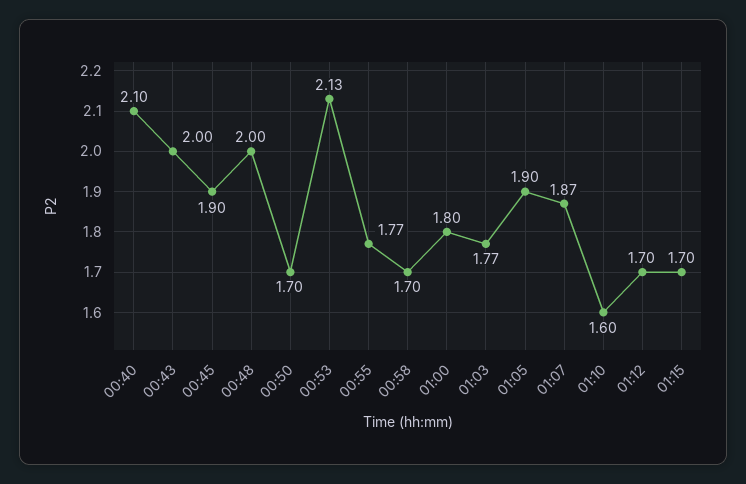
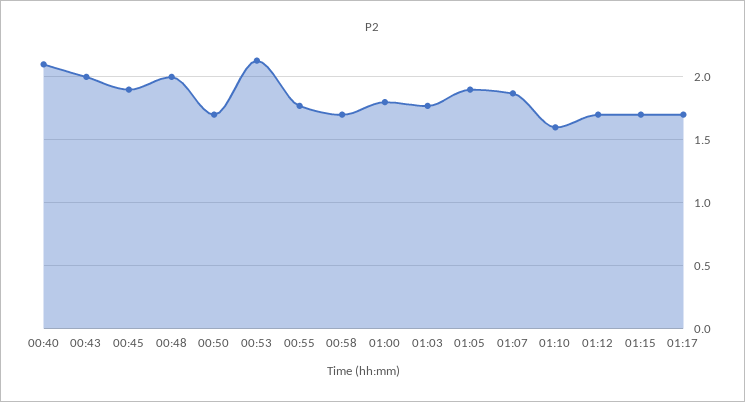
01:17: none -> 1.7

